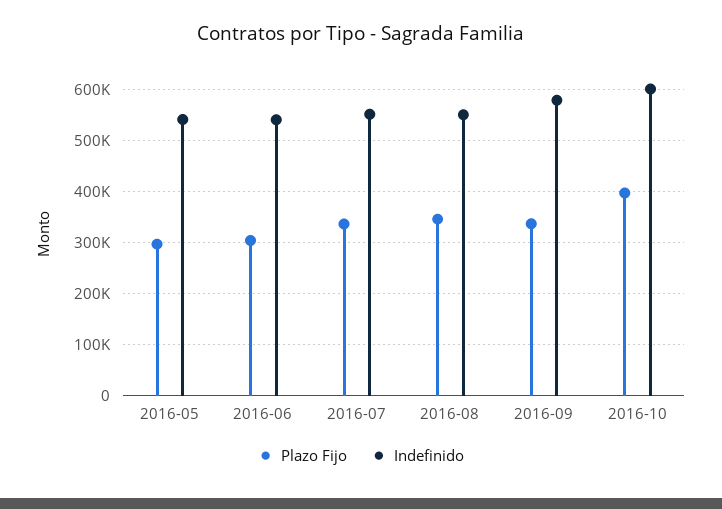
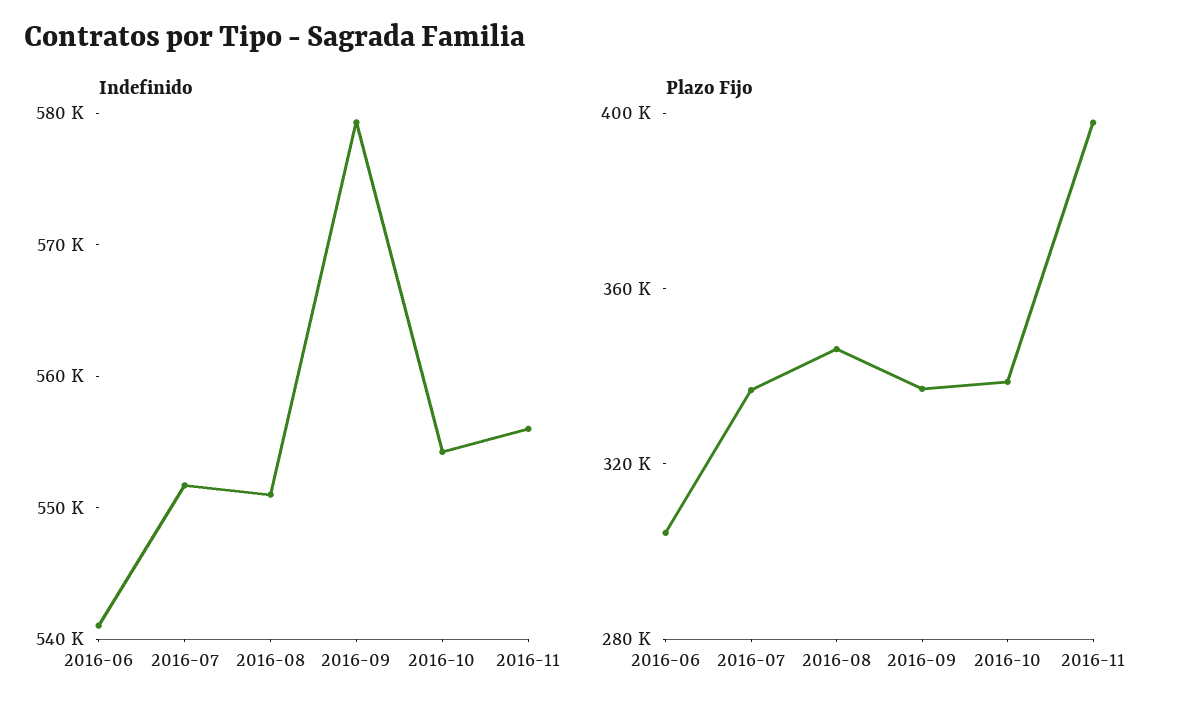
Plazo Fijo, 2016-05: 300000 -> none
Indefinido, 2016-05: 540000 -> none
Plazo Fijo, 2016-10: 400000 -> 340000
Indefinido, 2016-10: 600000 -> 554000
Indefinido, 2016-11: none -> 556000
Plazo Fijo, 2016-11: none -> 400000

